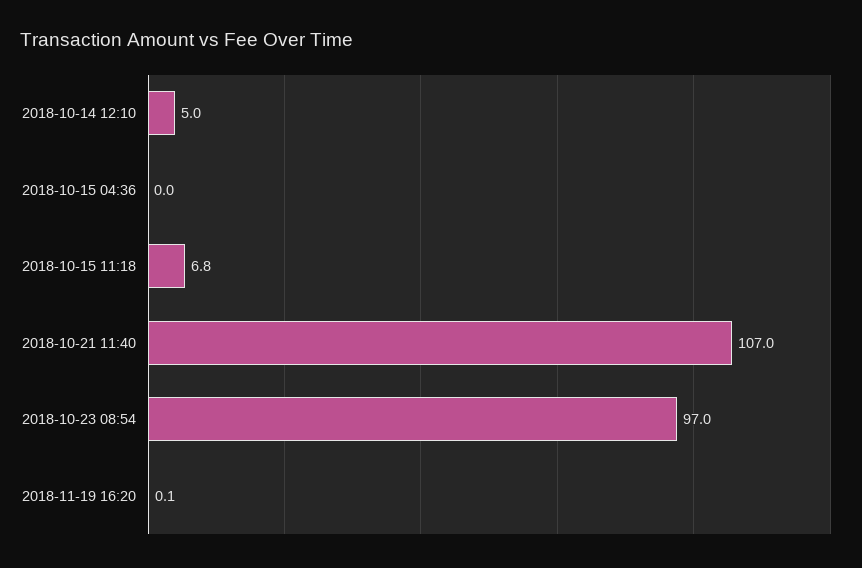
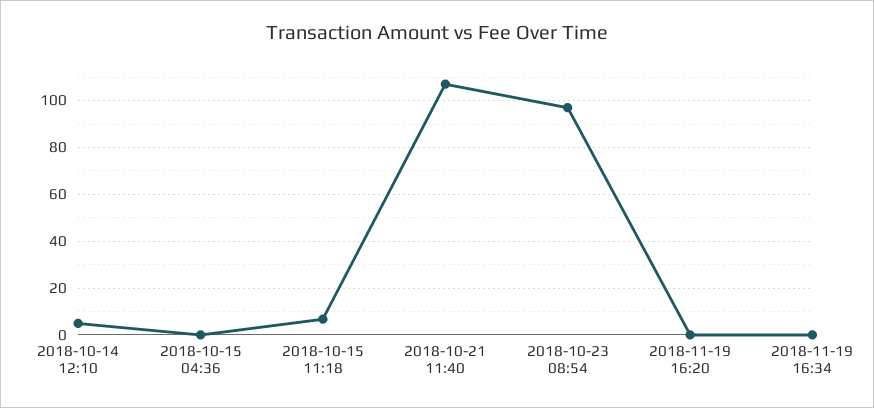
2018-11-19 16:34: none -> 0

